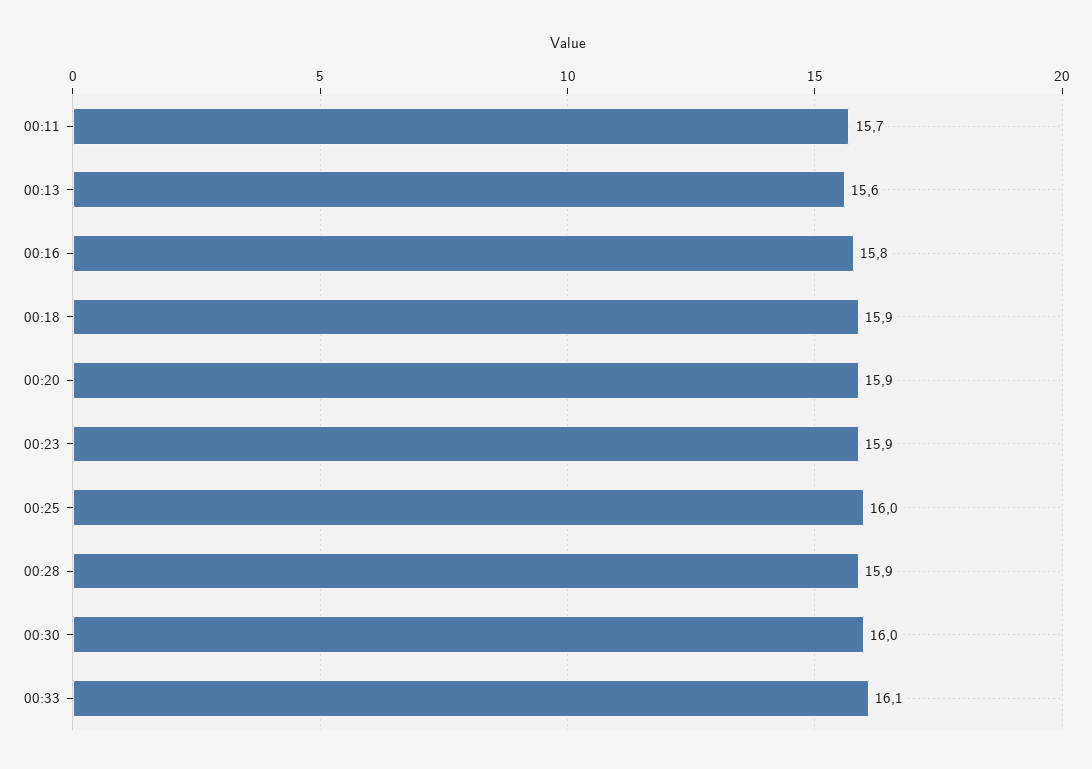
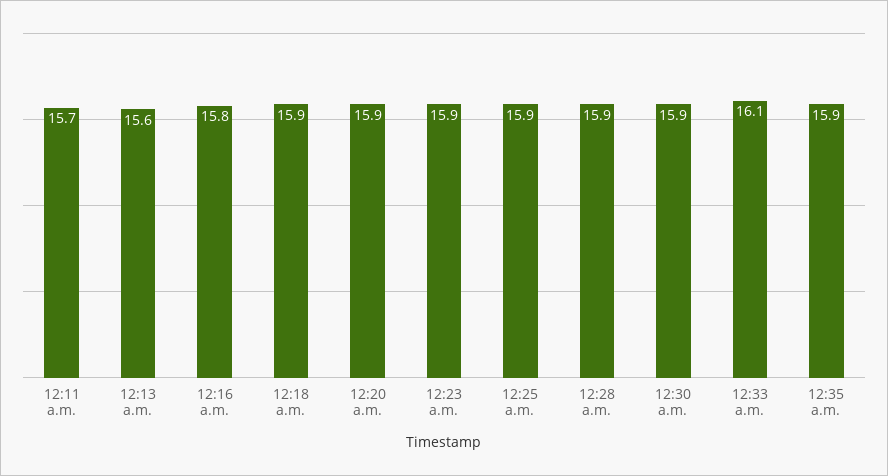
00:25: 16 -> 15.9
00:30: 16 -> 15.9
12:35 a.m.: none -> 15.9

